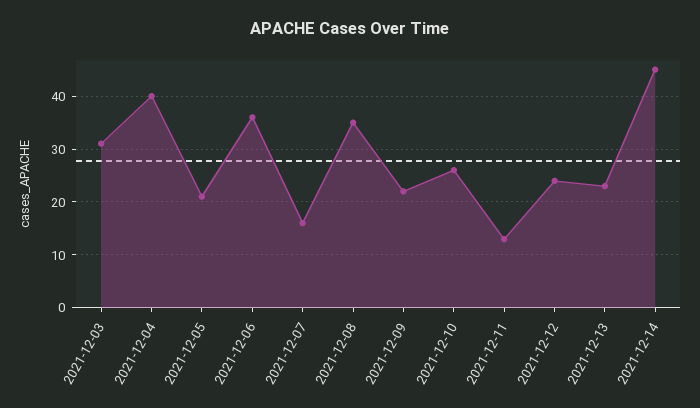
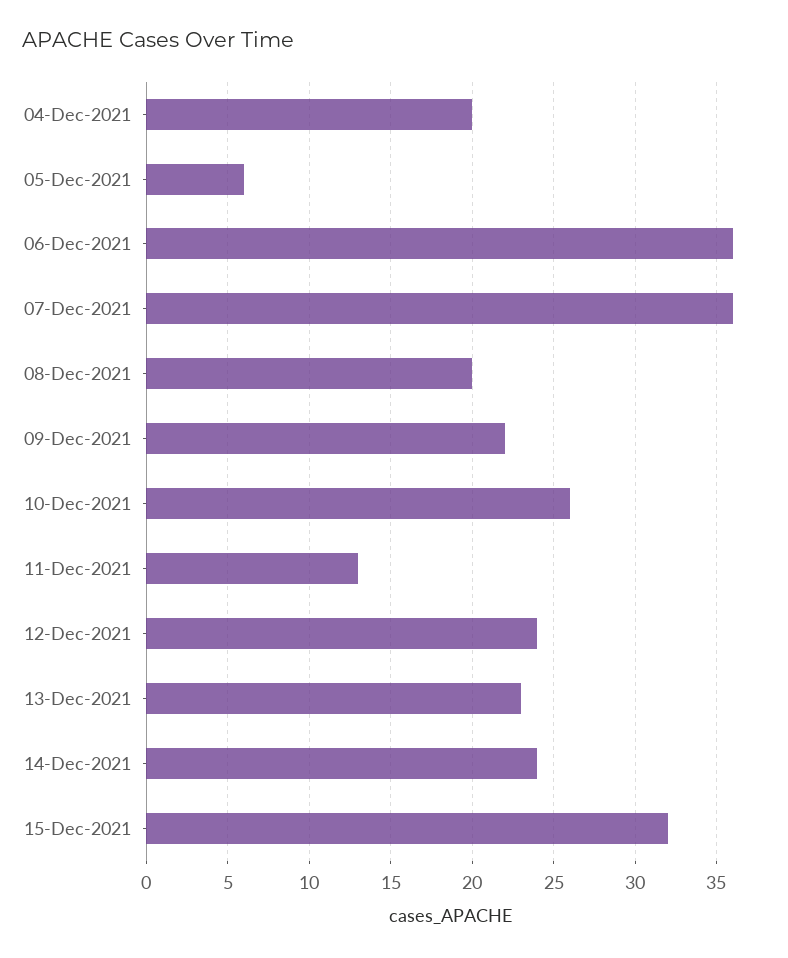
2021-12-03: 30 -> none
2021-12-04: 40 -> 20
2021-12-05: 20 -> 6
2021-12-07: 15 -> 36
2021-12-08: 35 -> 20
2021-12-14: 45 -> 24
15-Dec-2021: none -> 32

